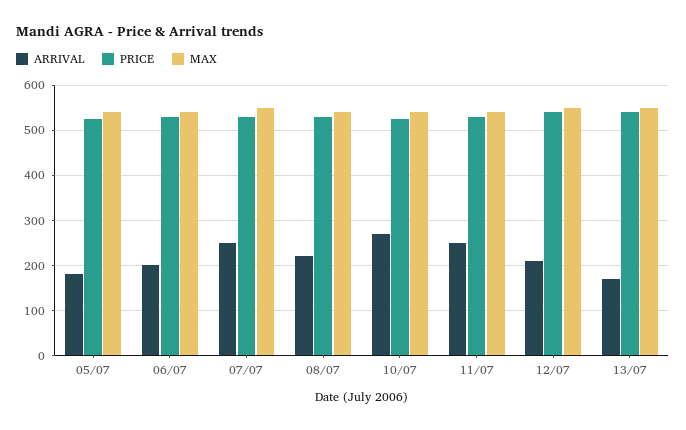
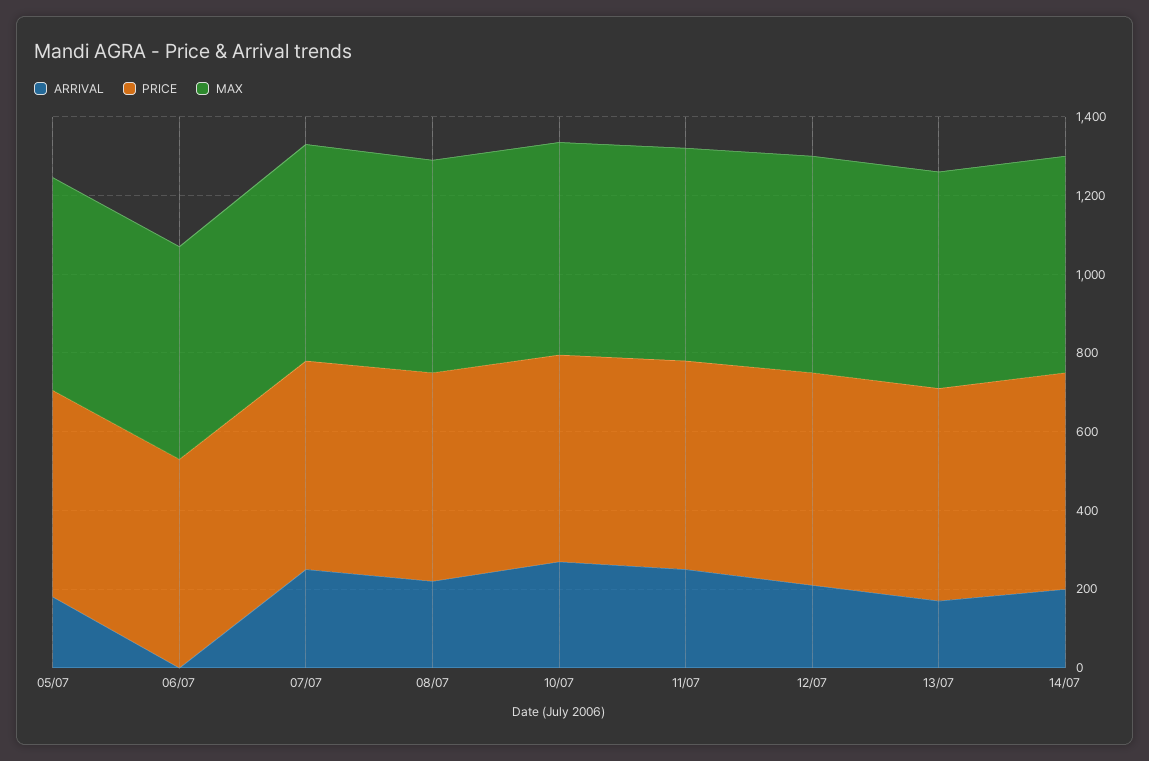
ARRIVAL, 06/07: 200 -> 0
ARRIVAL, 14/07: none -> 200
PRICE, 14/07: none -> 550
MAX, 14/07: none -> 550

